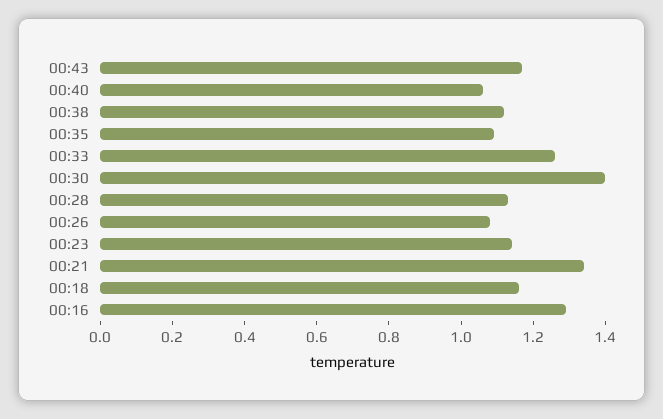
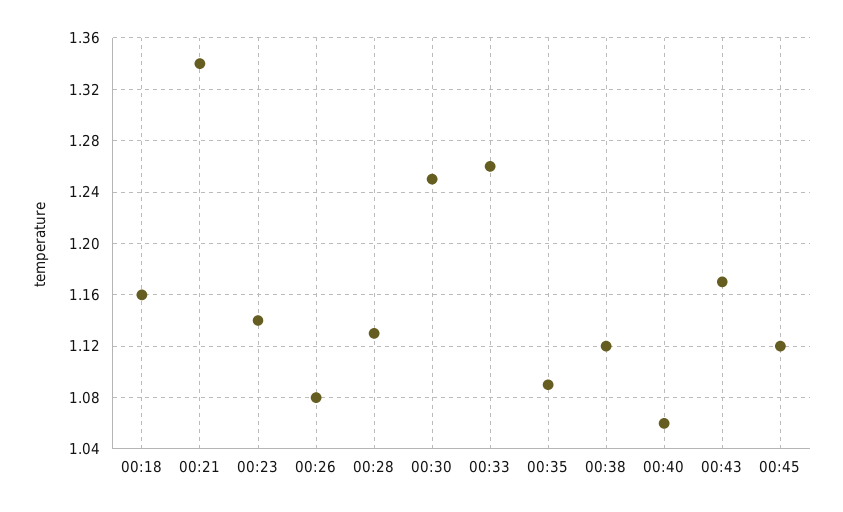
00:30: 1.4 -> 1.25
00:16: 1.3 -> none
00:45: none -> 1.12

